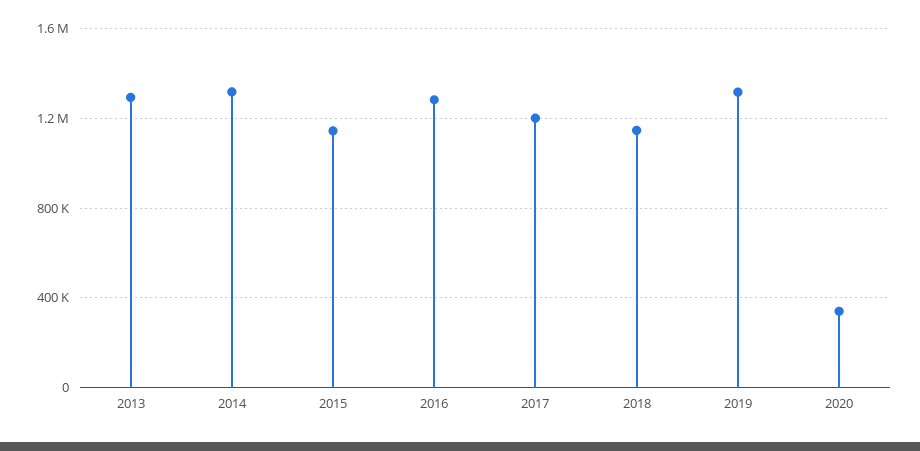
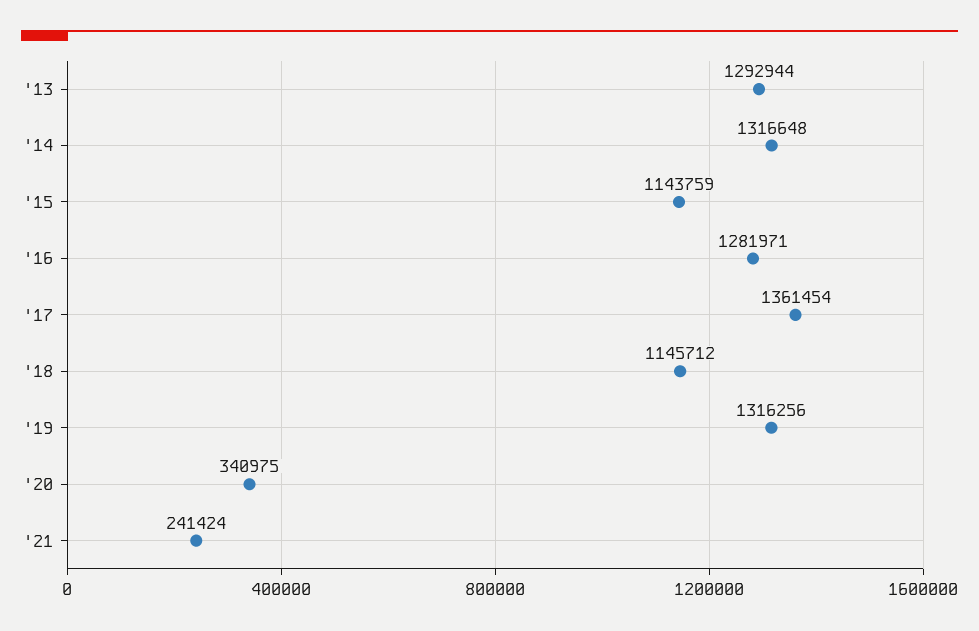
2017: 1200000 -> 1361454
'21: none -> 241424

